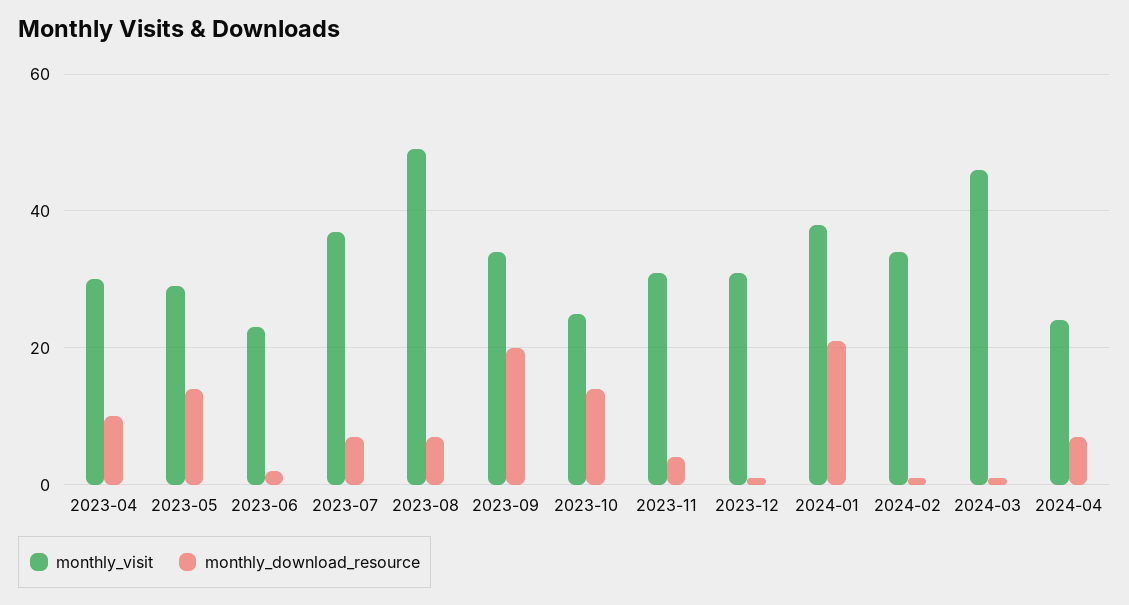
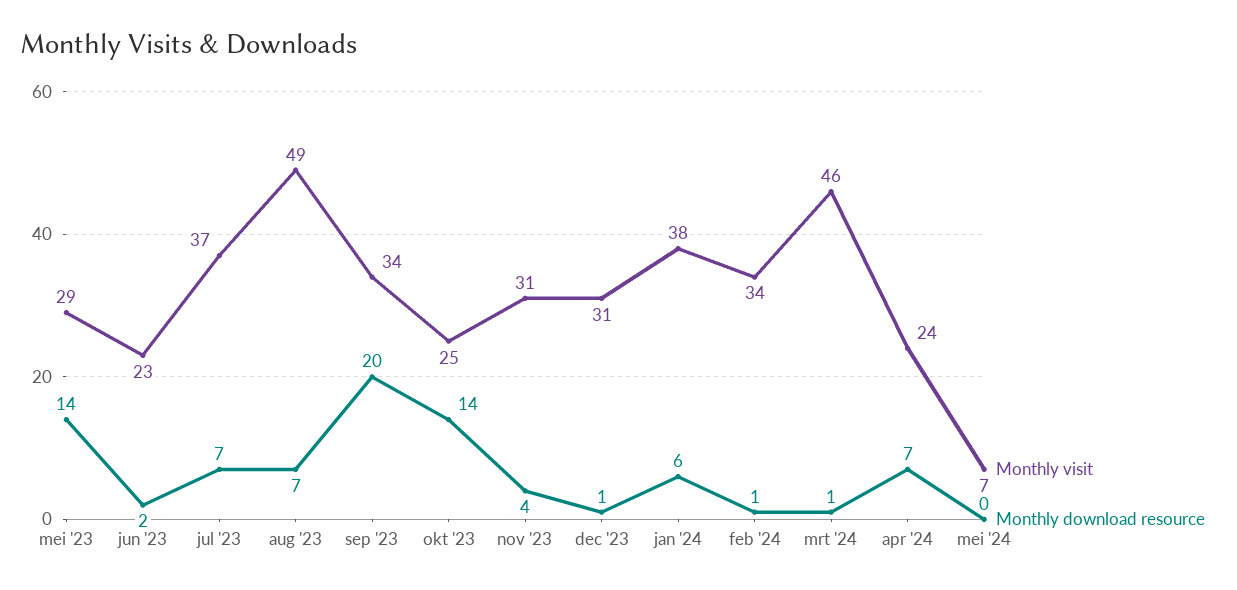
monthly_visit, 2023-04: 30 -> none
monthly_download_resource, 2023-04: 10 -> none
monthly_download_resource, 2024-01: 20 -> 6
monthly_visit, mei '24: none -> 7
monthly_download_resource, mei '24: none -> 0

